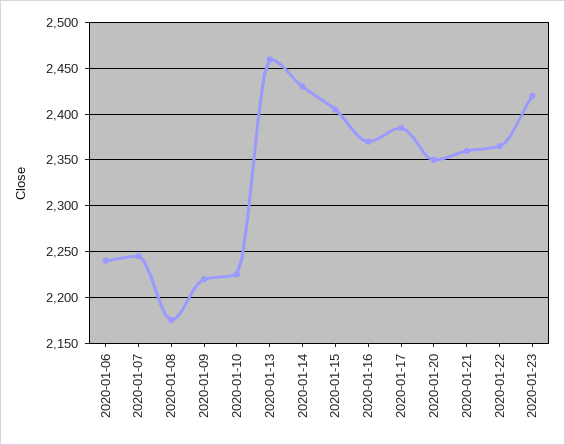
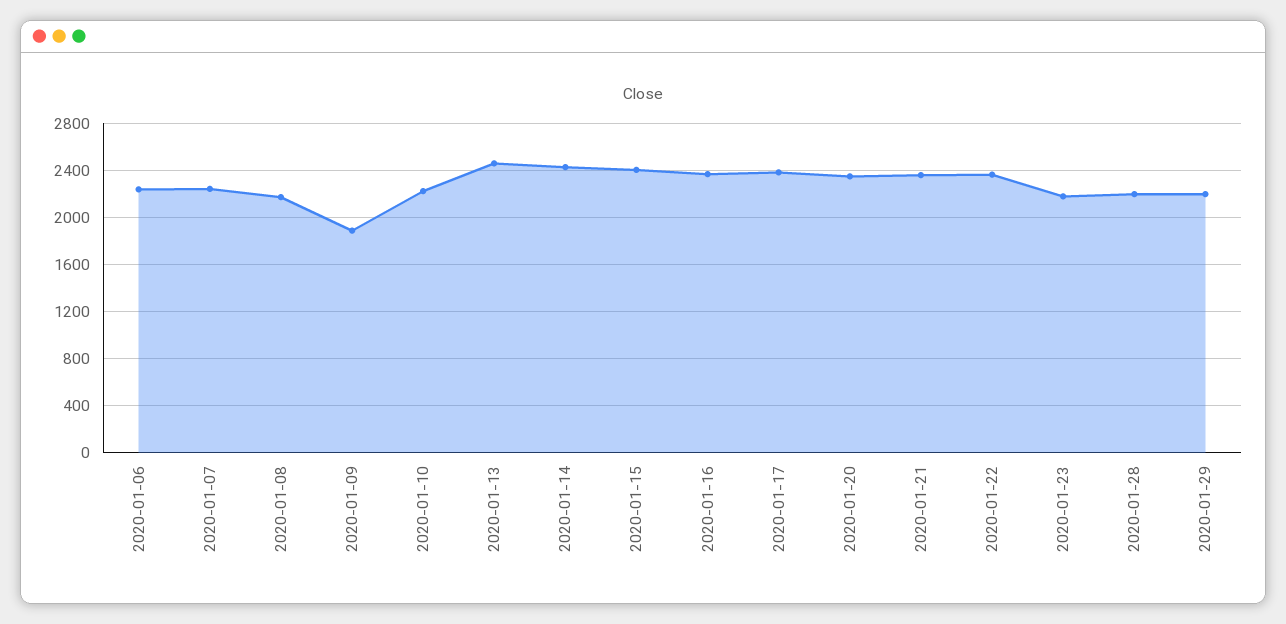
2020-01-09: 2220 -> 1900
2020-01-23: 2420 -> 2200
2020-01-28: none -> 2200
2020-01-29: none -> 2200

